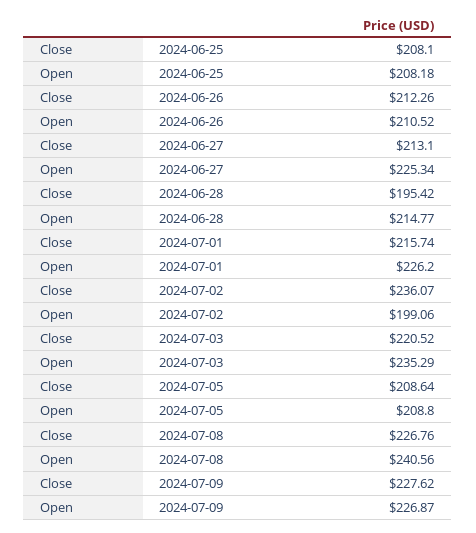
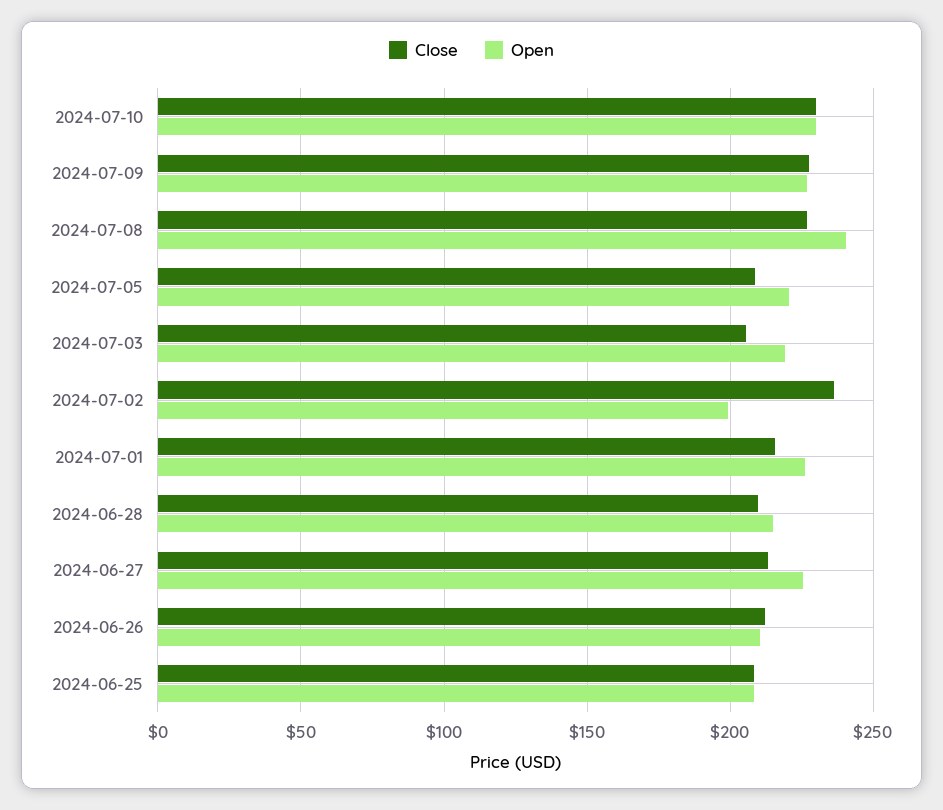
Close, 2024-06-28: 195.42 -> 210
Close, 2024-07-03: 220.52 -> 205
Open, 2024-07-03: 235.29 -> 220
Open, 2024-07-05: 208.8 -> 220
Close, 2024-07-10: none -> 230
Open, 2024-07-10: none -> 230

